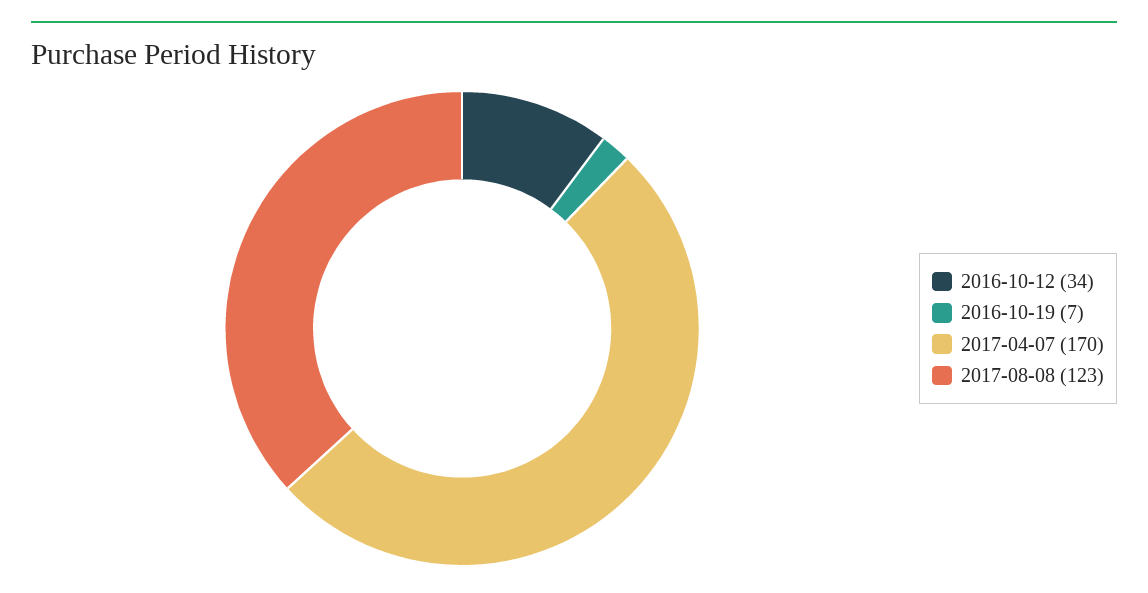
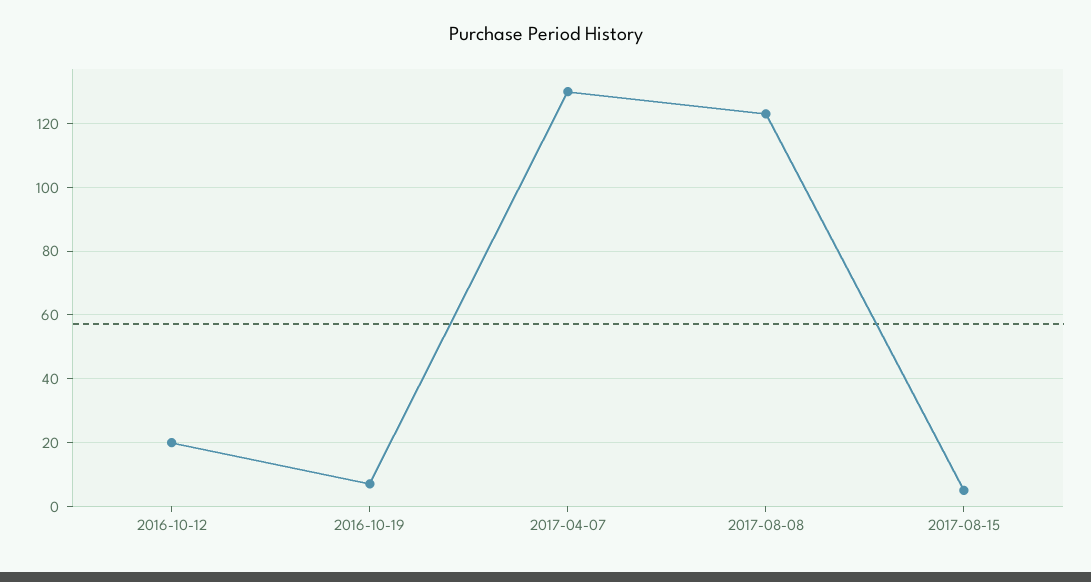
2016-10-12: 34 -> 20
2017-04-07: 170 -> 130
2017-08-15: none -> 5

